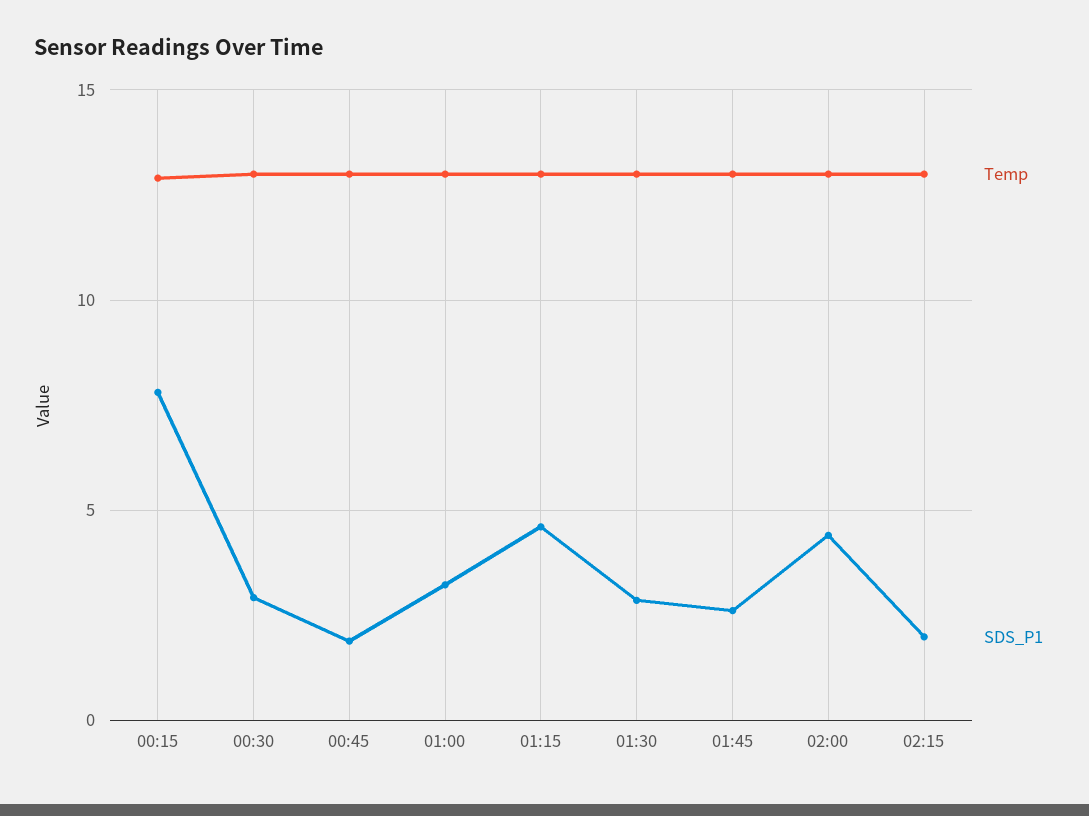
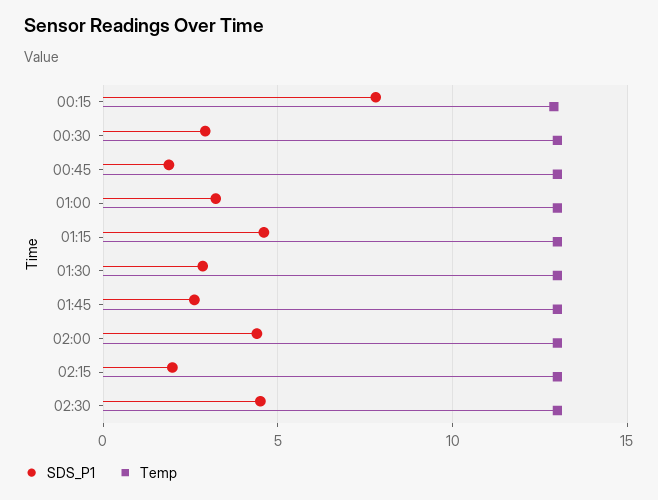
SDS_P1, 02:30: none -> 4.5
Temp, 02:30: none -> 13

